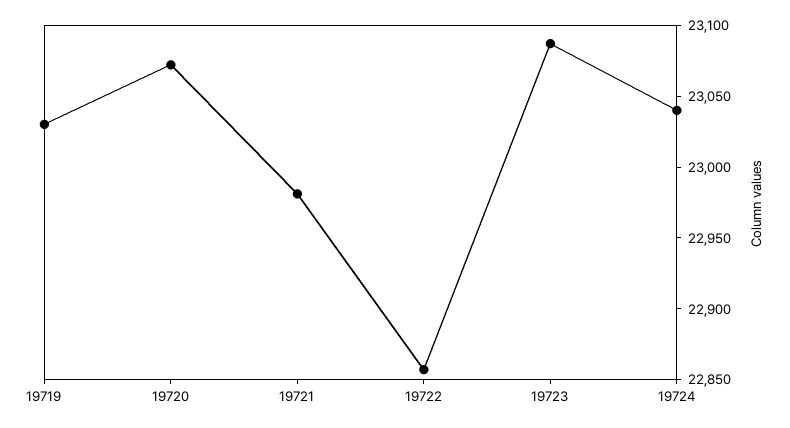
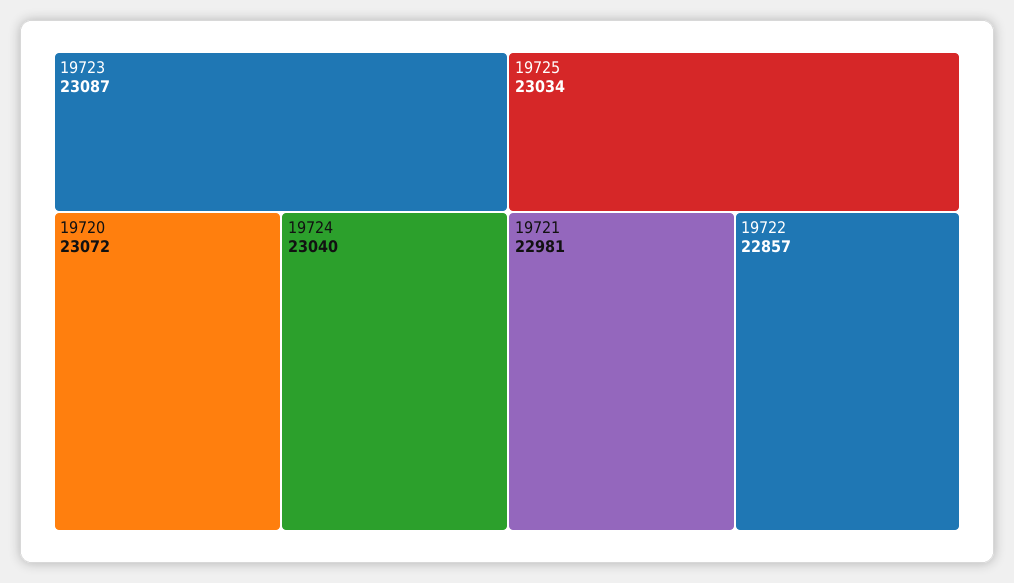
19719: 23030 -> none
19725: none -> 23034

